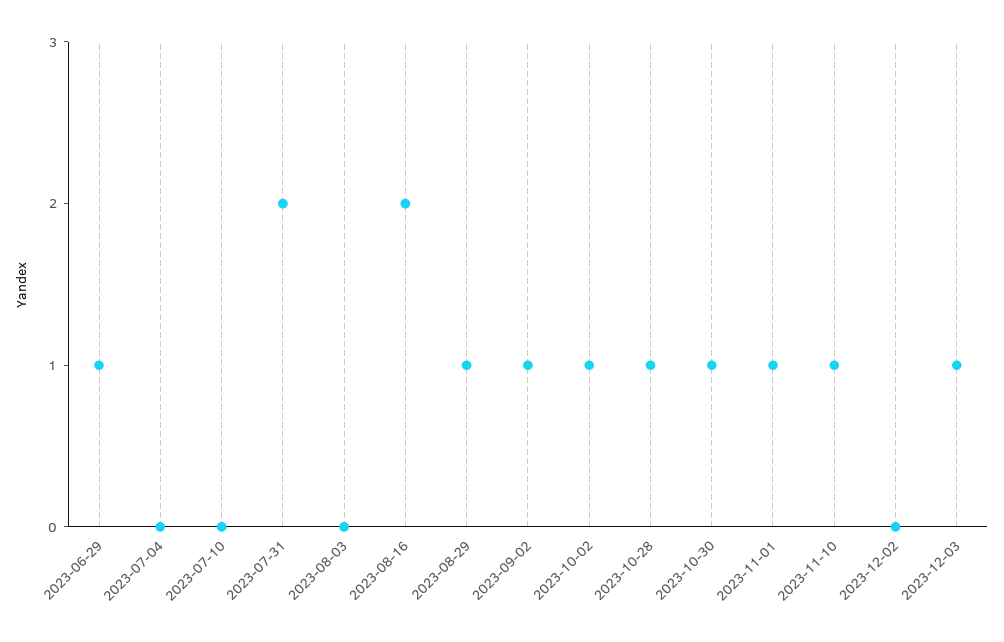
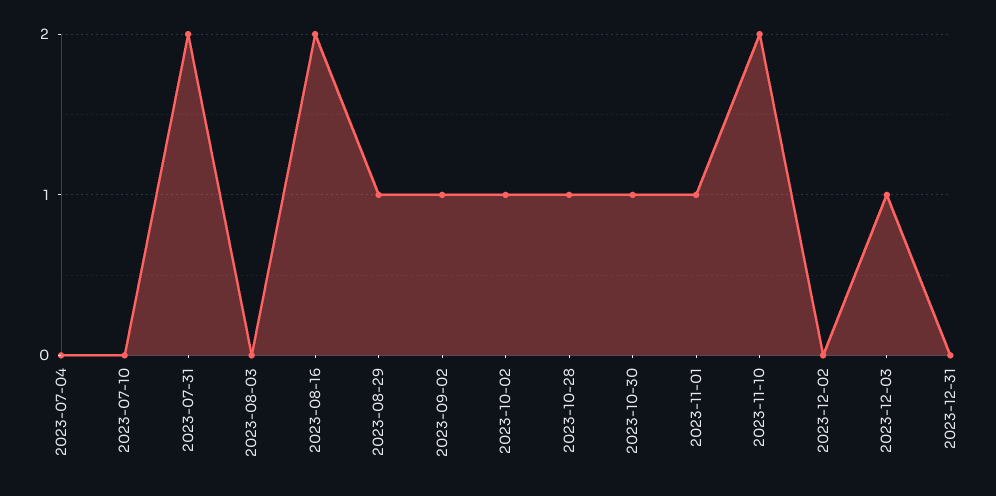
2023-06-29: 1 -> none
2023-11-10: 1 -> 2
2023-12-31: none -> 0

